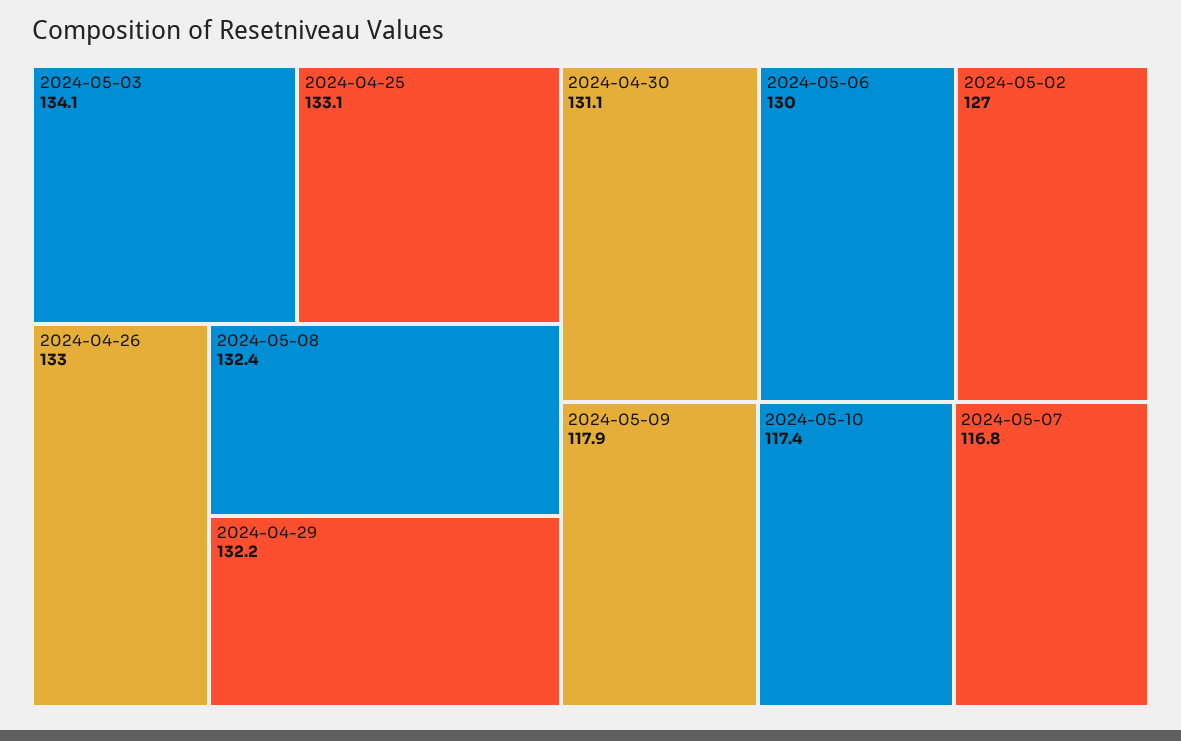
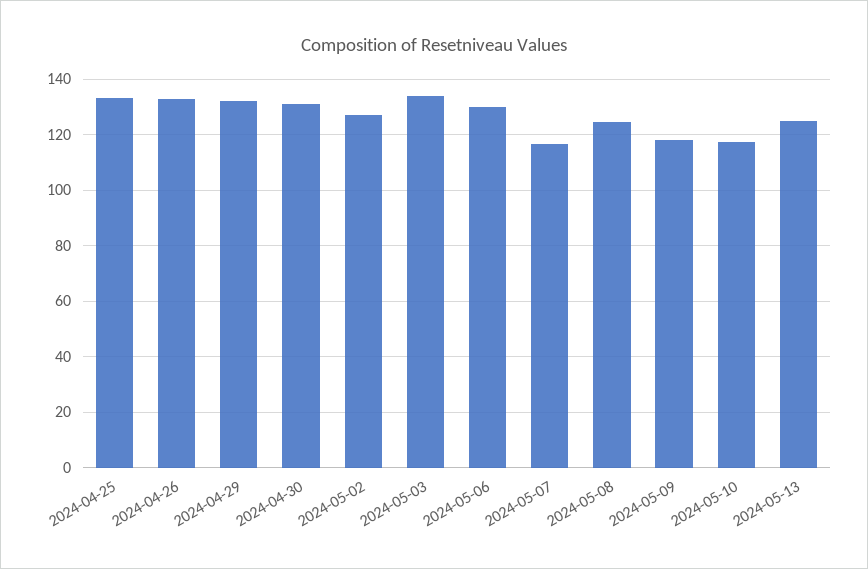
2024-05-08: 132.4 -> 125
2024-05-13: none -> 125

